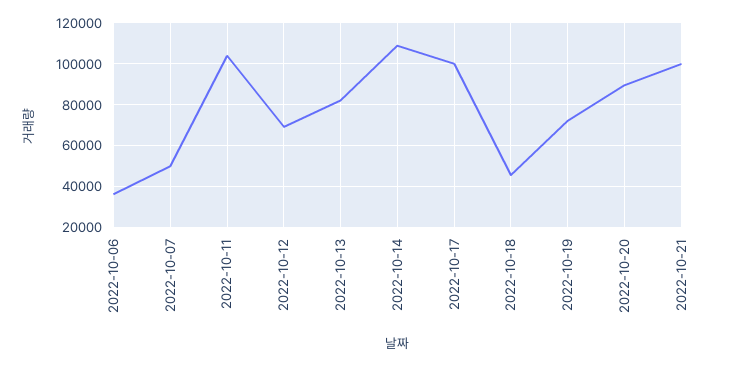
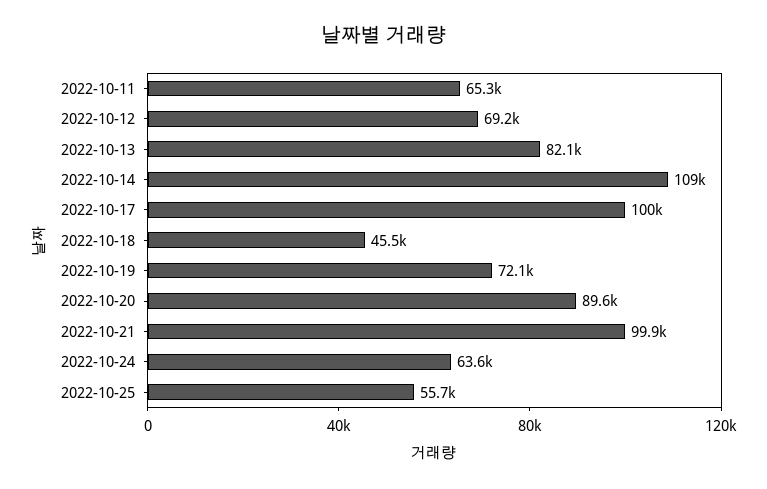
2022-10-06: 35000 -> none
2022-10-07: 50000 -> none
2022-10-11: 105000 -> 65300
2022-10-24: none -> 63600
2022-10-25: none -> 55700

